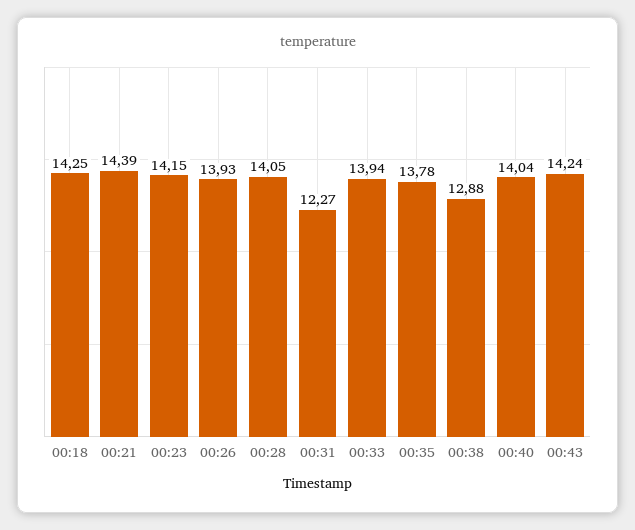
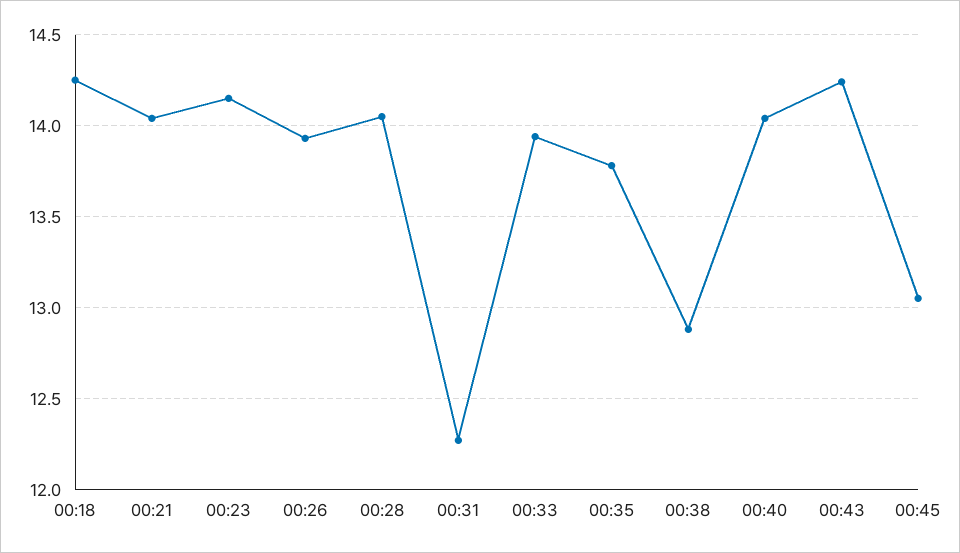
00:21: 14.39 -> 14.05
00:45: none -> 13.05

